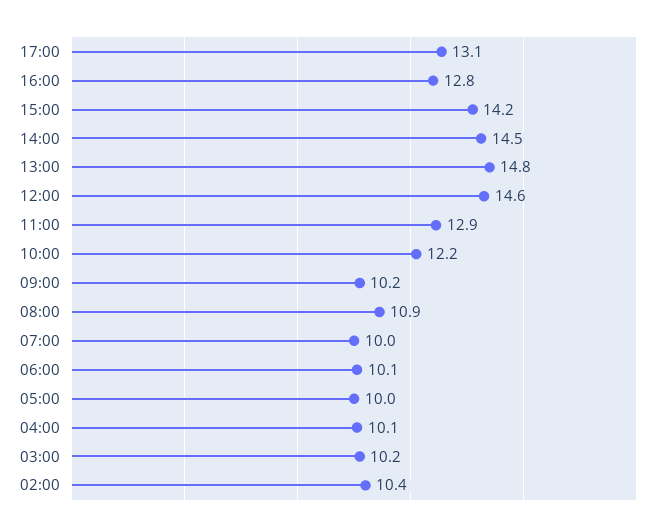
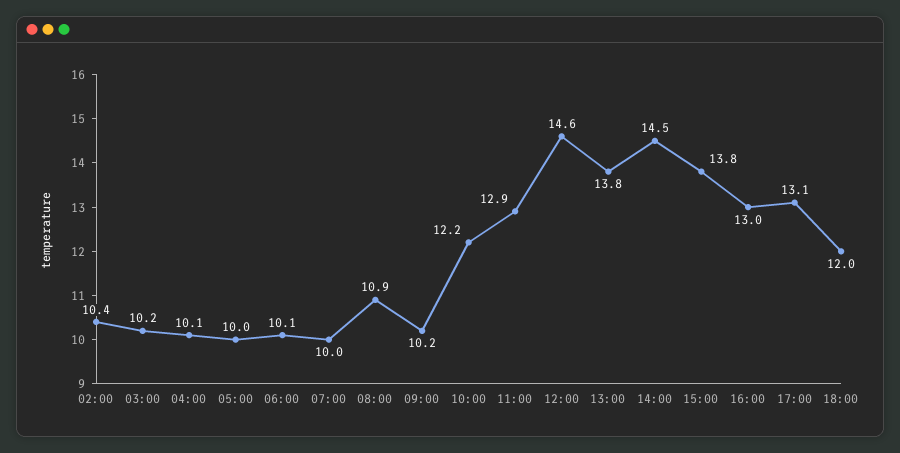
16:00: 12.8 -> 13
15:00: 14.2 -> 13.8
13:00: 14.8 -> 13.8
18:00: none -> 12

